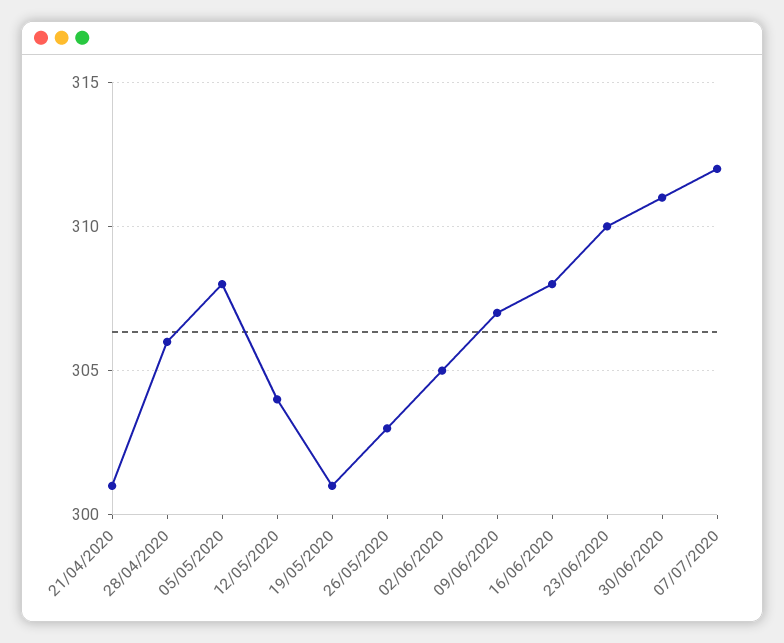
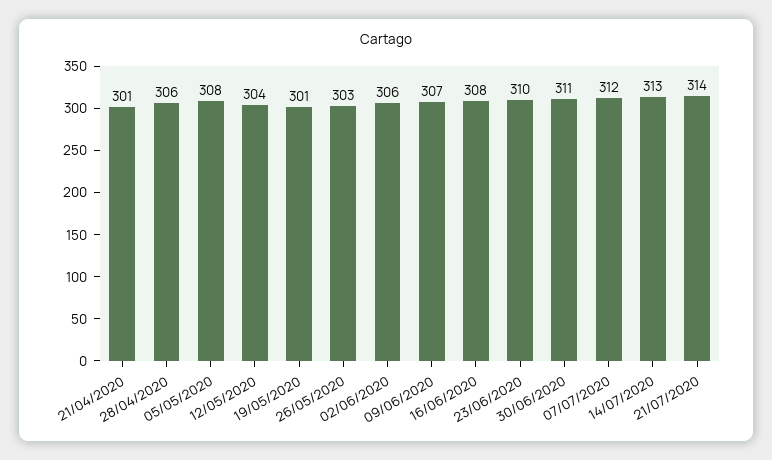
02/06/2020: 305 -> 306
14/07/2020: none -> 313
21/07/2020: none -> 314

